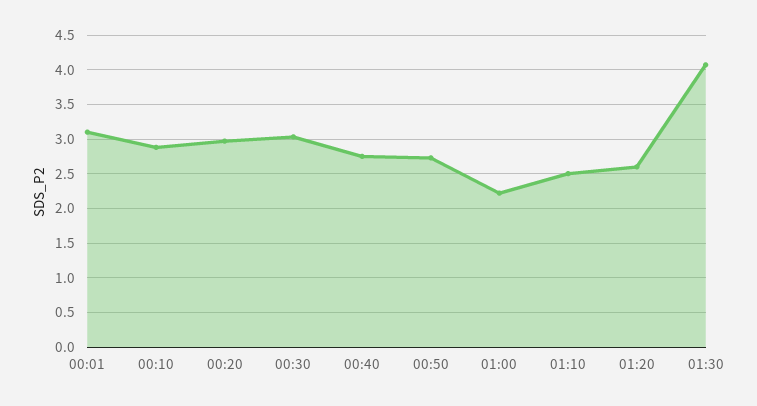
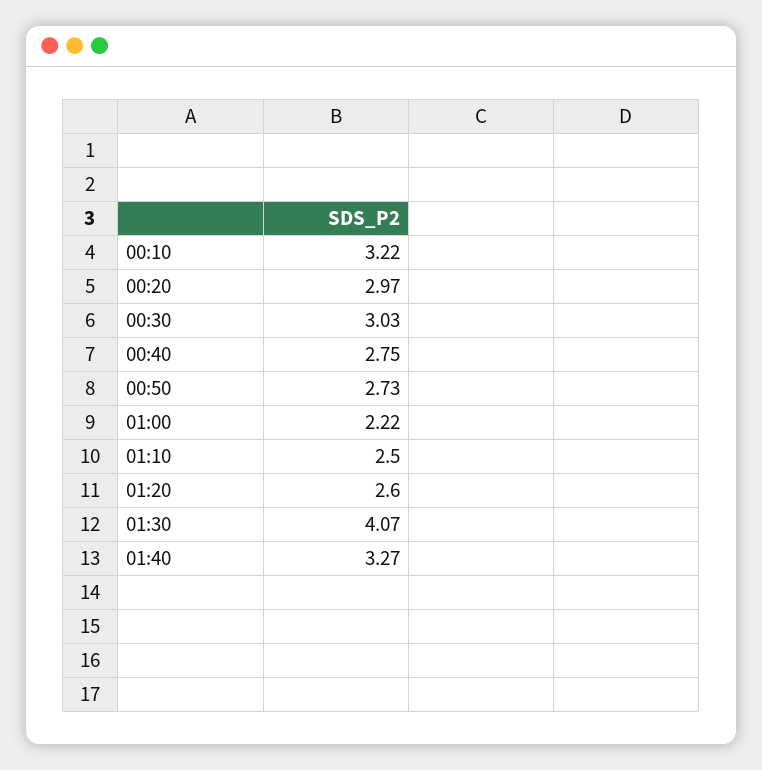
00:01: 3.1 -> none
00:10: 2.9 -> 3.22
01:40: none -> 3.27

